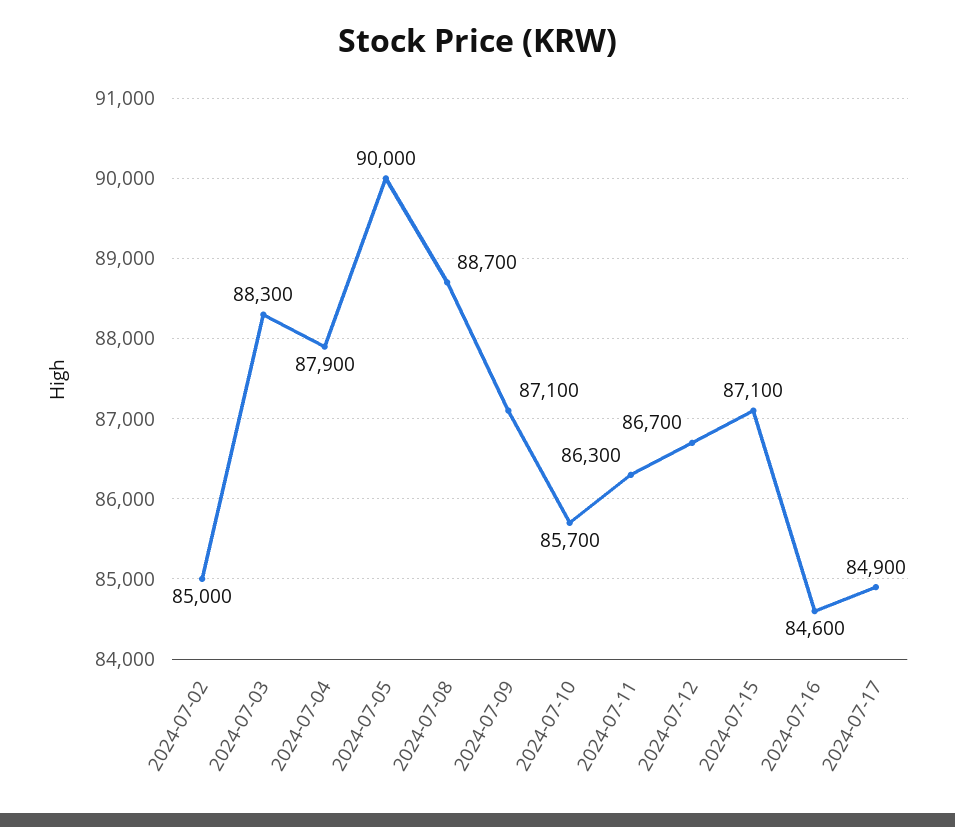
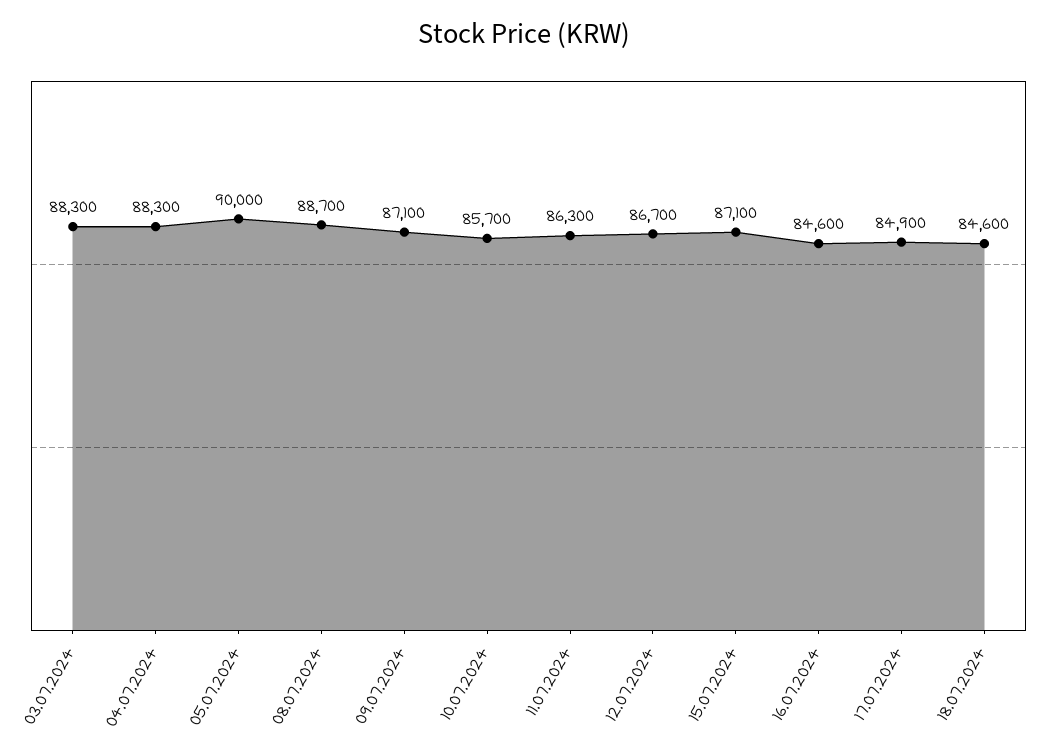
2024-07-02: 85000 -> none
2024-07-04: 87900 -> 88300
18.07.2024: none -> 84600

